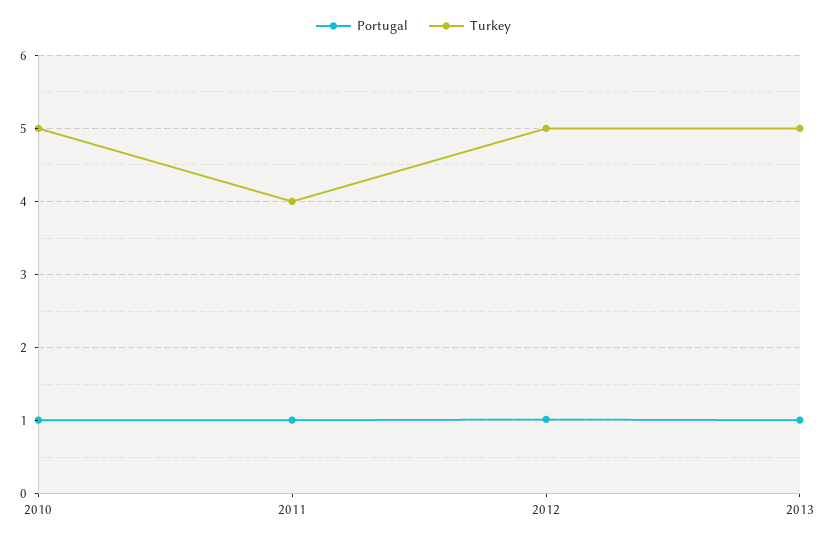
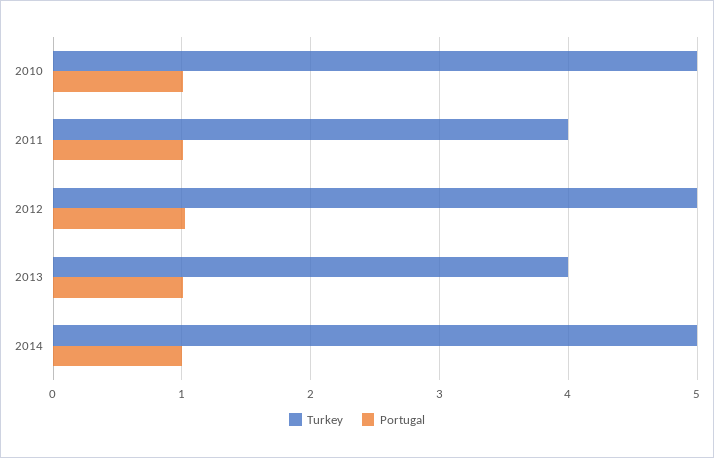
Turkey, 2013: 5 -> 4
Turkey, 2014: none -> 5
Portugal, 2014: none -> 1

